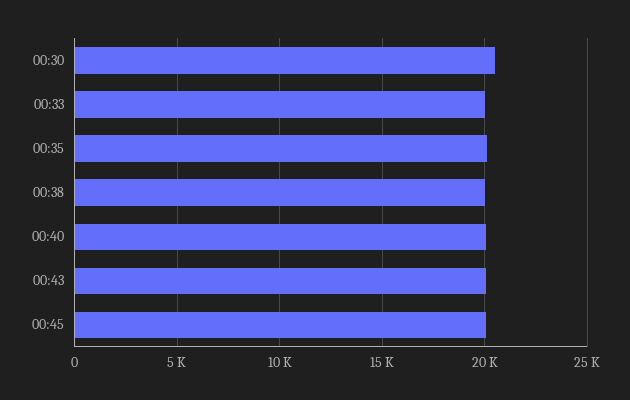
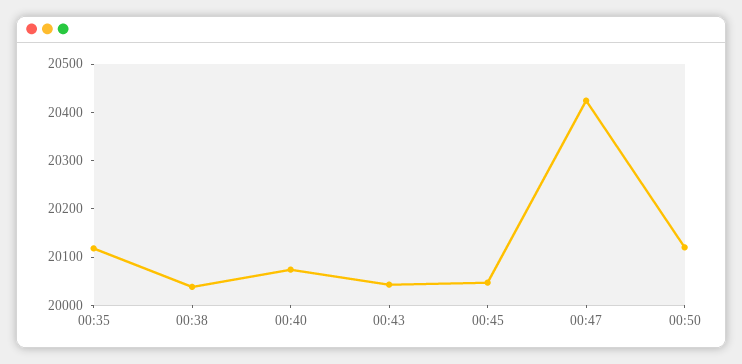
00:30: 20500 -> none
00:33: 20000 -> none
00:47: none -> 20420
00:50: none -> 20120

